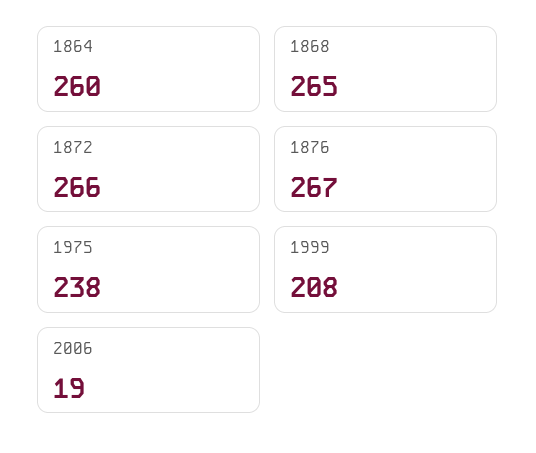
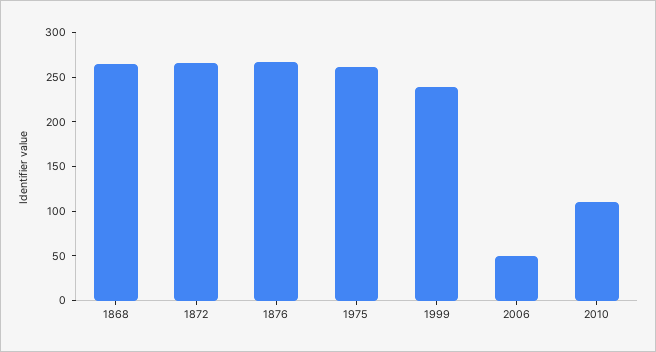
1864: 260 -> none
1975: 238 -> 260
1999: 208 -> 240
2006: 19 -> 50
2010: none -> 110

